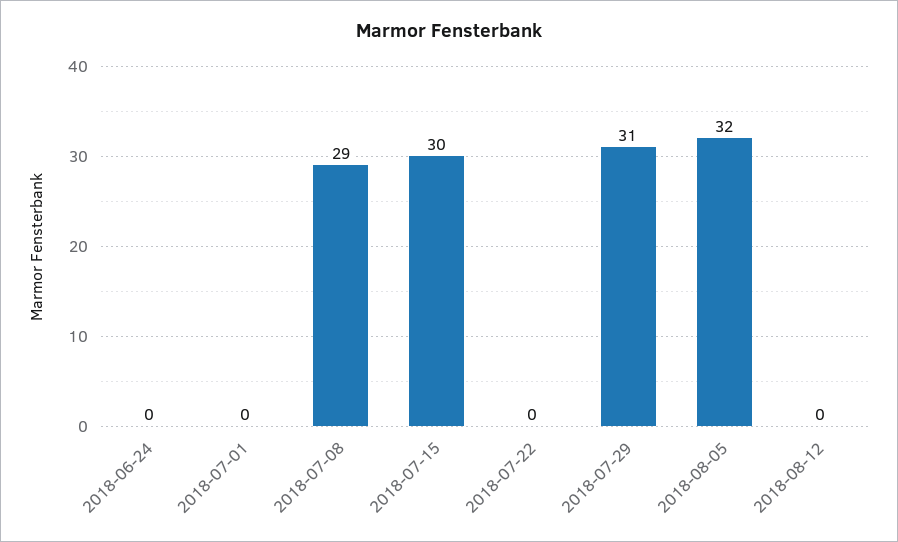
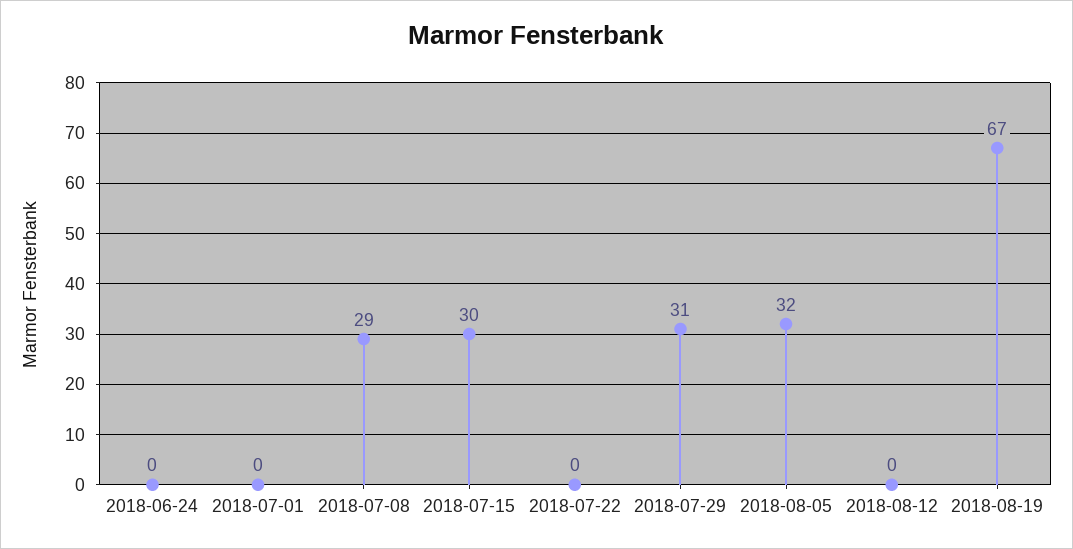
2018-08-19: none -> 67

